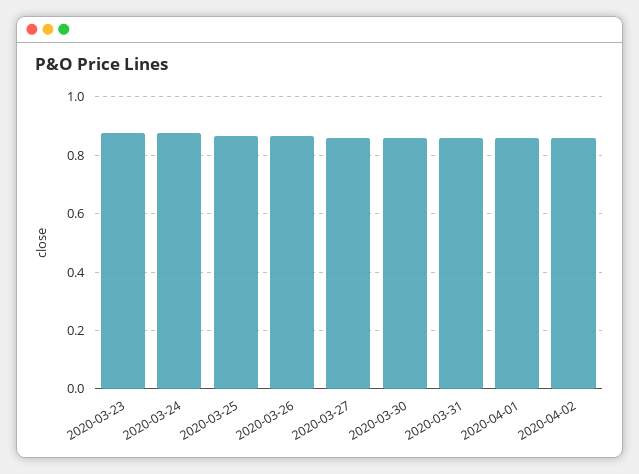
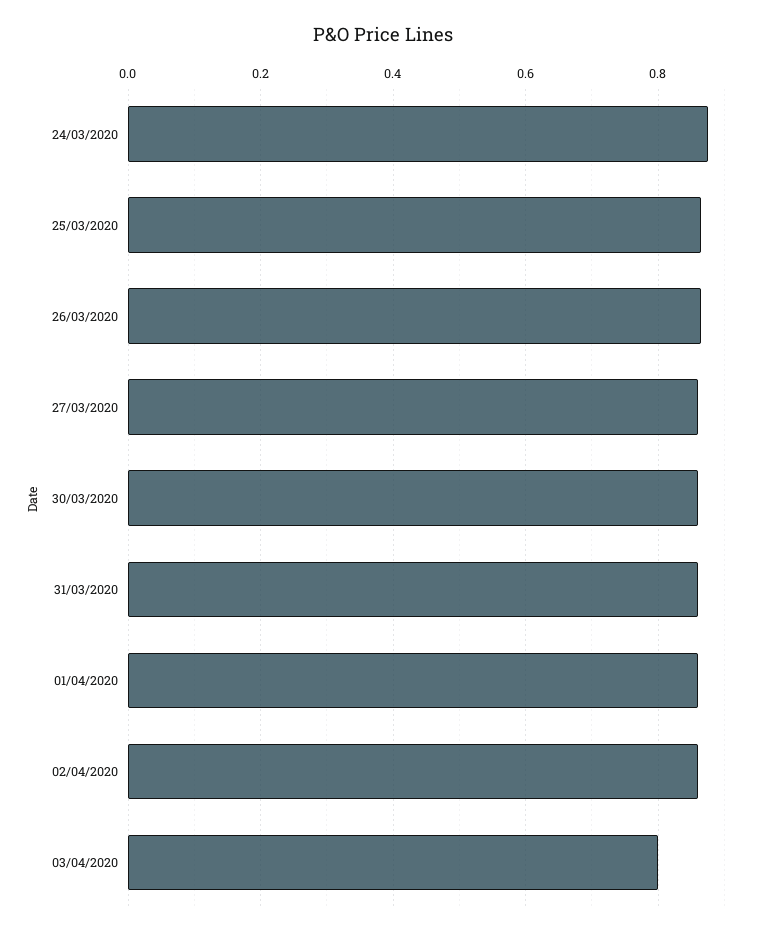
2020-03-23: 0.875 -> none
03/04/2020: none -> 0.8

